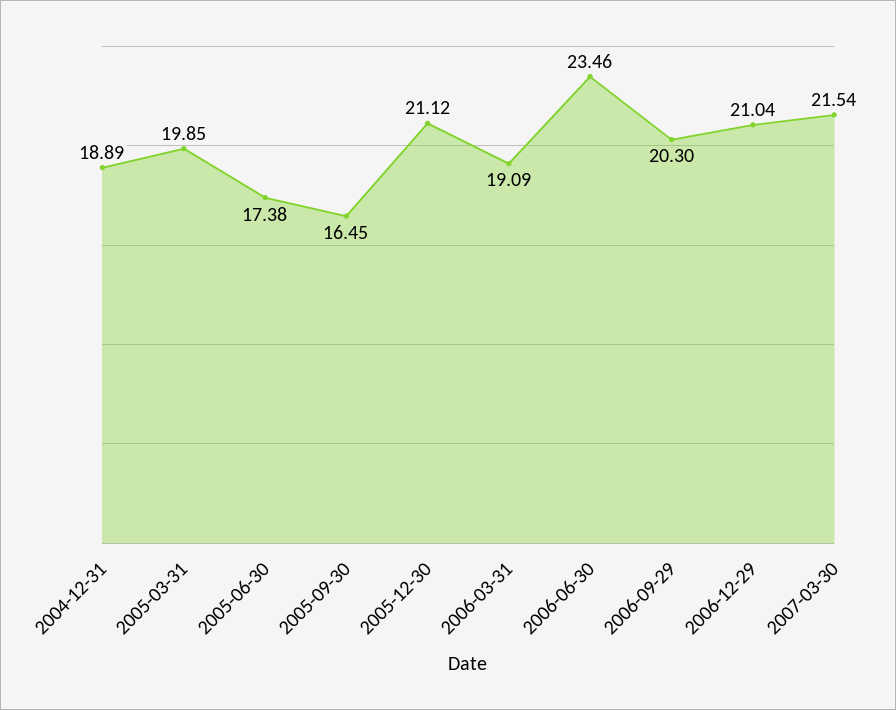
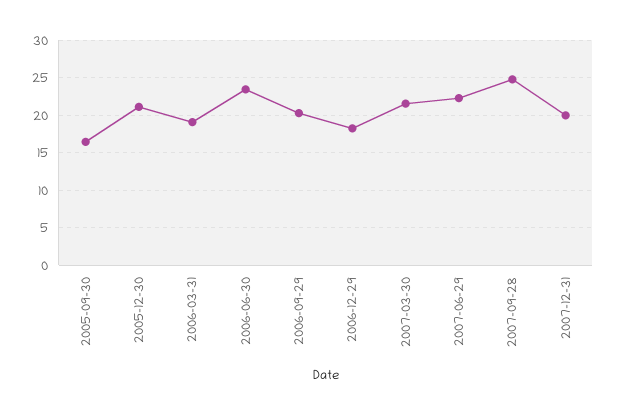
2004-12-31: 18.89 -> none
2005-03-31: 19.85 -> none
2005-06-30: 17.38 -> none
2006-12-29: 21.04 -> 18
2007-06-29: none -> 22
2007-09-28: none -> 25
2007-12-31: none -> 20

